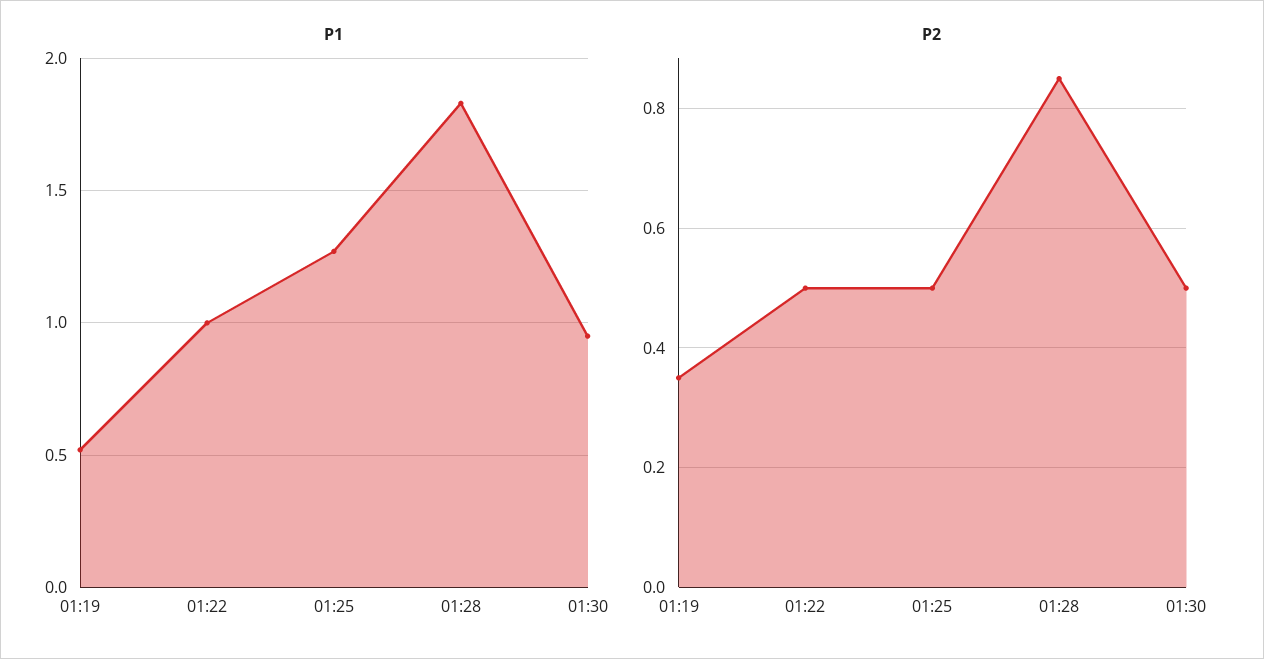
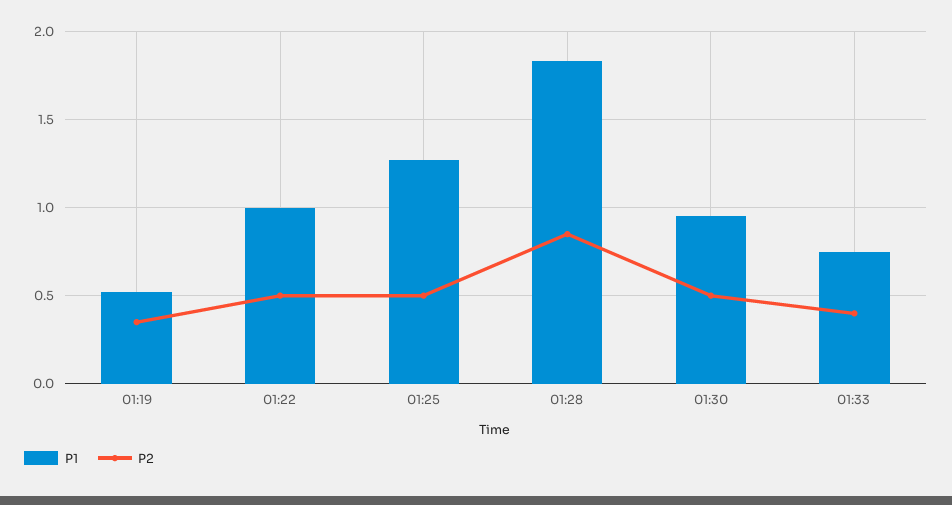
P1, 01:33: none -> 0.75
P2, 01:33: none -> 0.4

